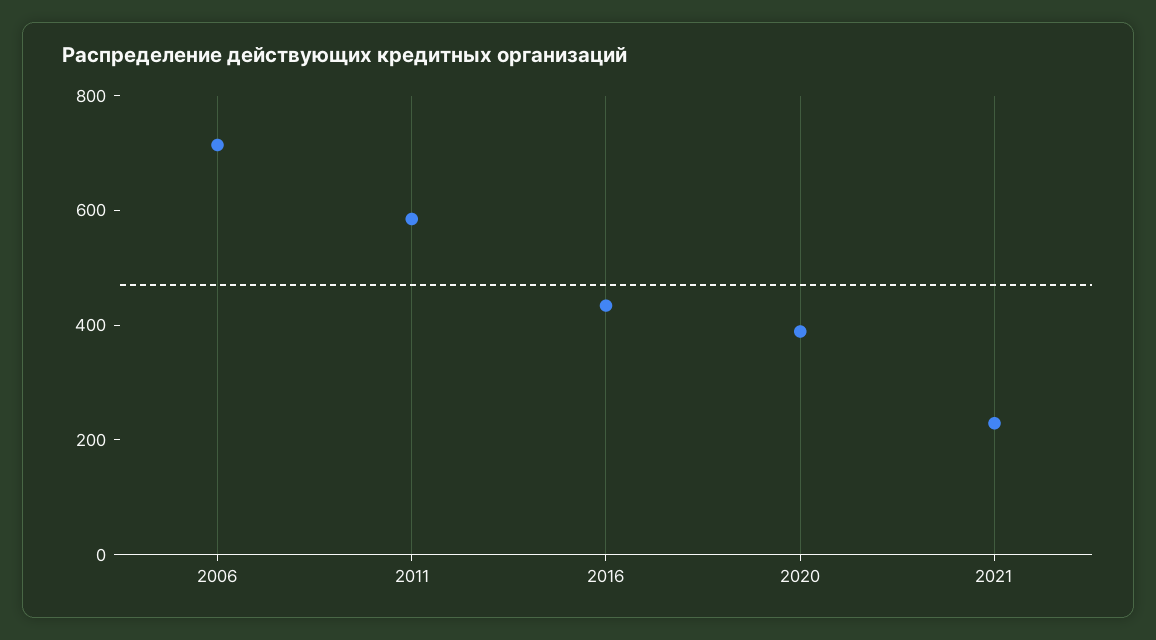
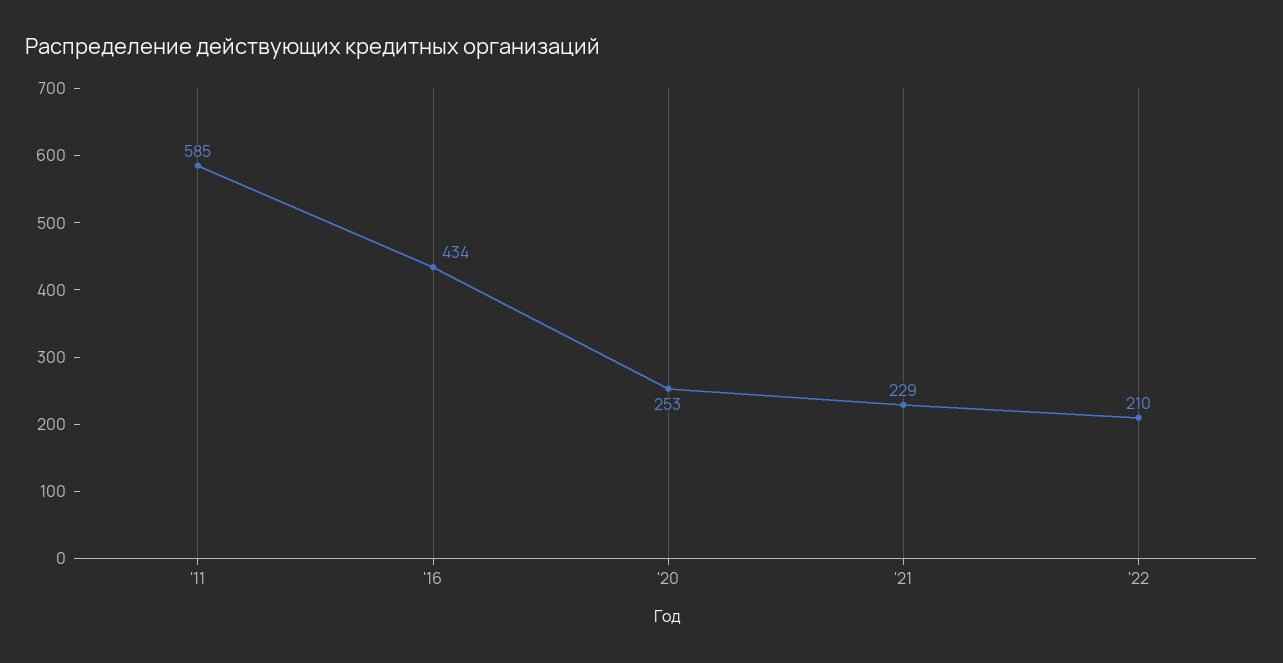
2006: 700 -> none
2020: 400 -> 253
'22: none -> 210

